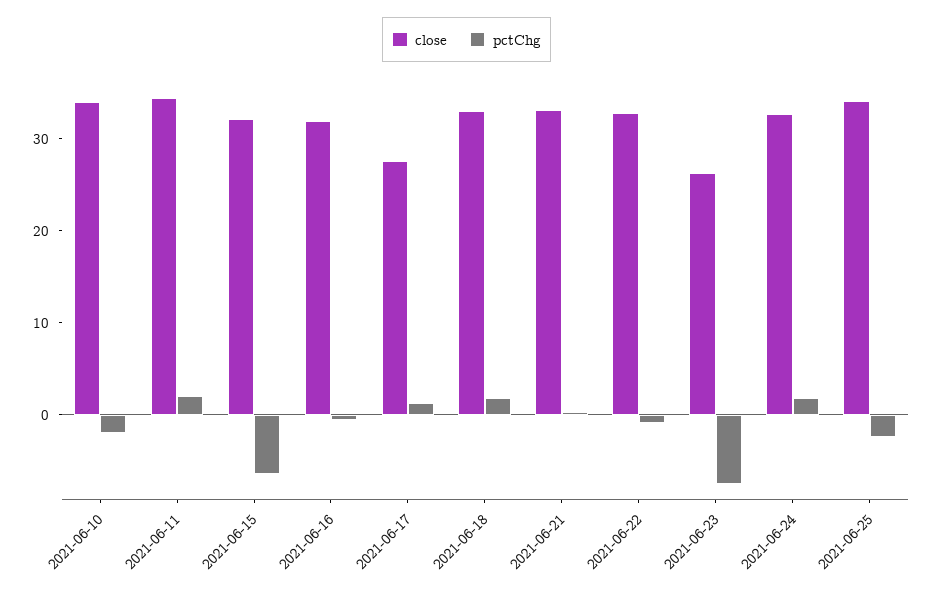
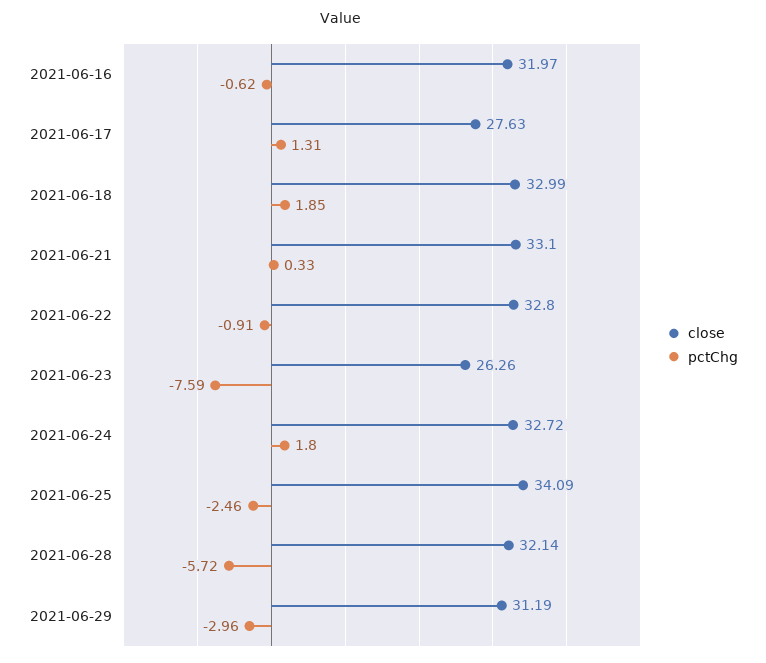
close, 2021-06-10: 34 -> none
pctChg, 2021-06-10: -2 -> none
close, 2021-06-11: 34 -> none
pctChg, 2021-06-11: 2 -> none
close, 2021-06-15: 32 -> none
pctChg, 2021-06-15: -6 -> none
close, 2021-06-28: none -> 32.14
pctChg, 2021-06-28: none -> -5.72
close, 2021-06-29: none -> 31.19
pctChg, 2021-06-29: none -> -2.96

